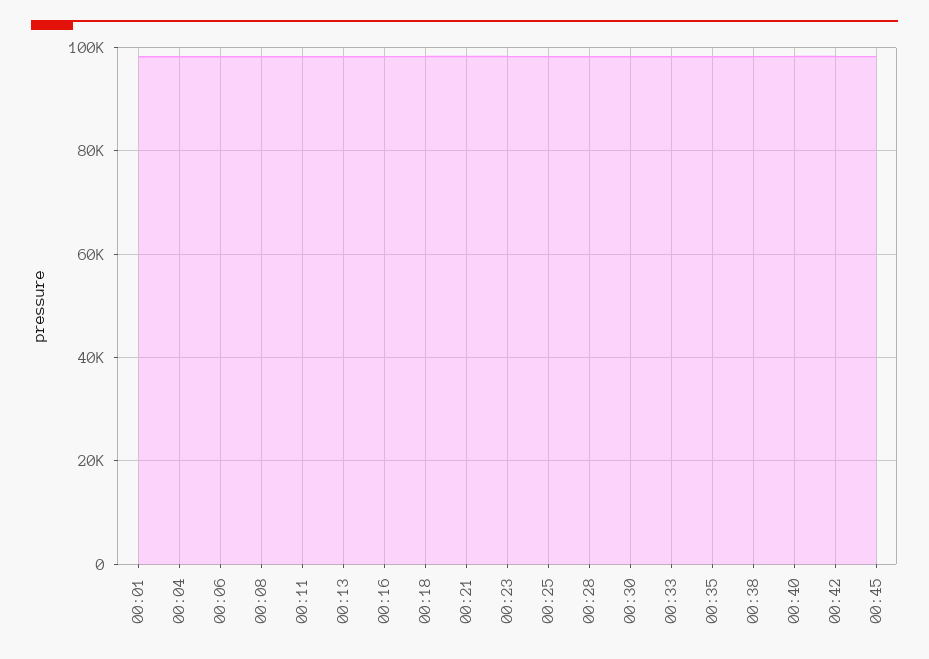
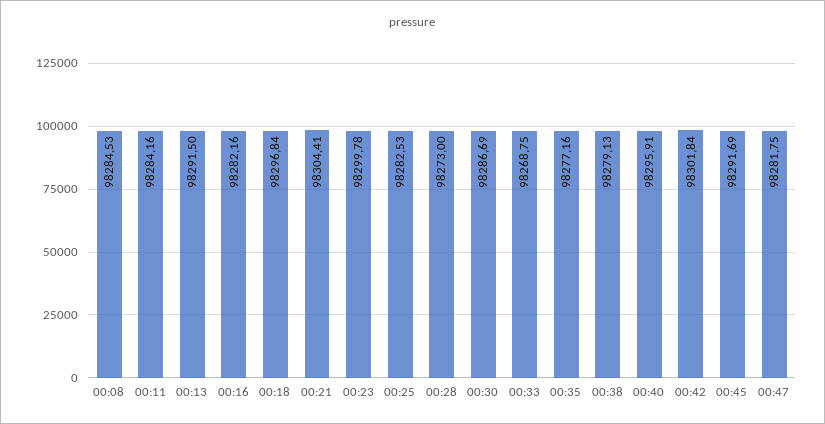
00:01: 98000 -> none
00:04: 98000 -> none
00:06: 98000 -> none
00:47: none -> 98281.75

